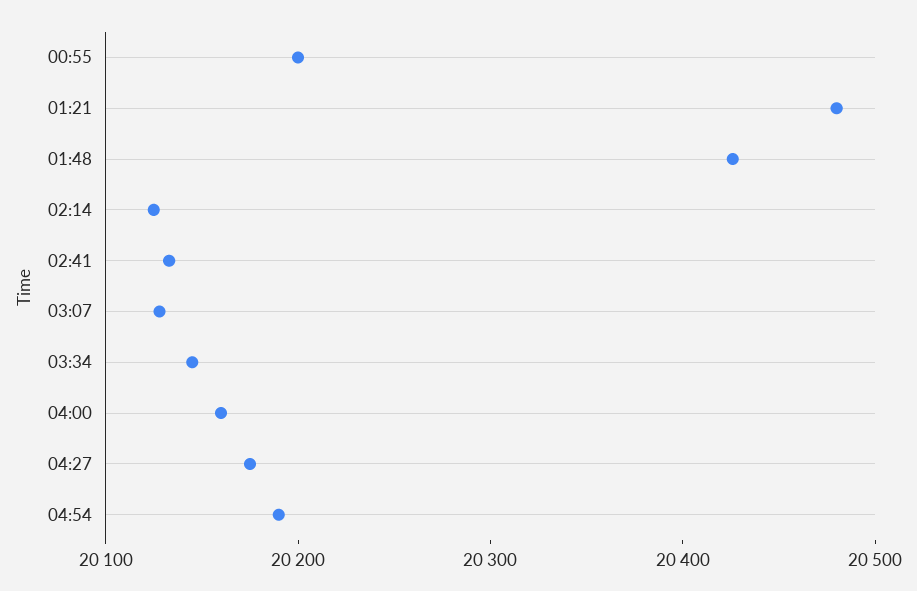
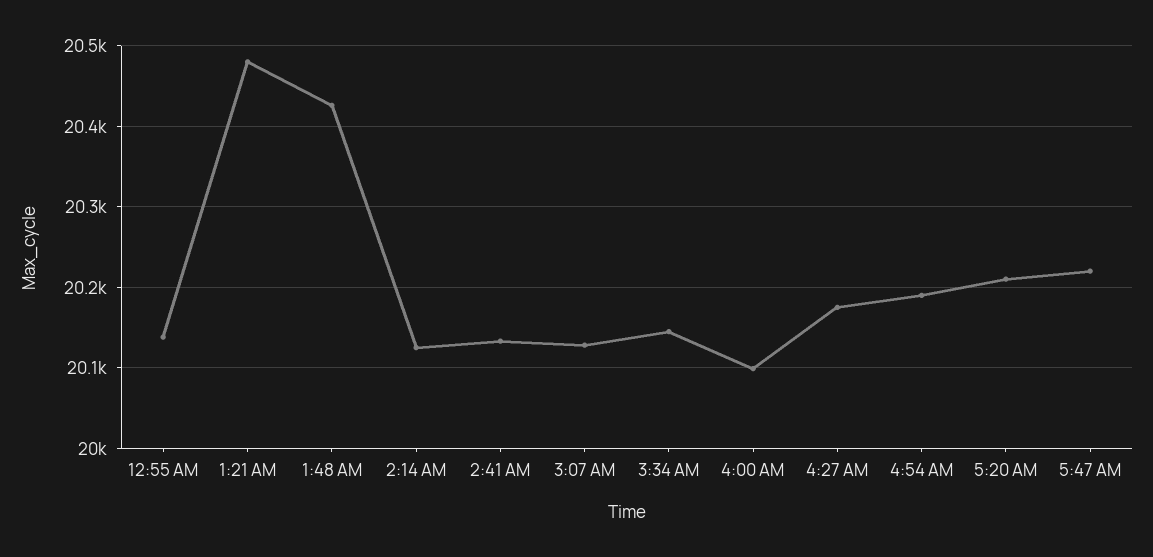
00:55: 20200 -> 20140
04:00: 20160 -> 20100
5:20 AM: none -> 20210
5:47 AM: none -> 20220

